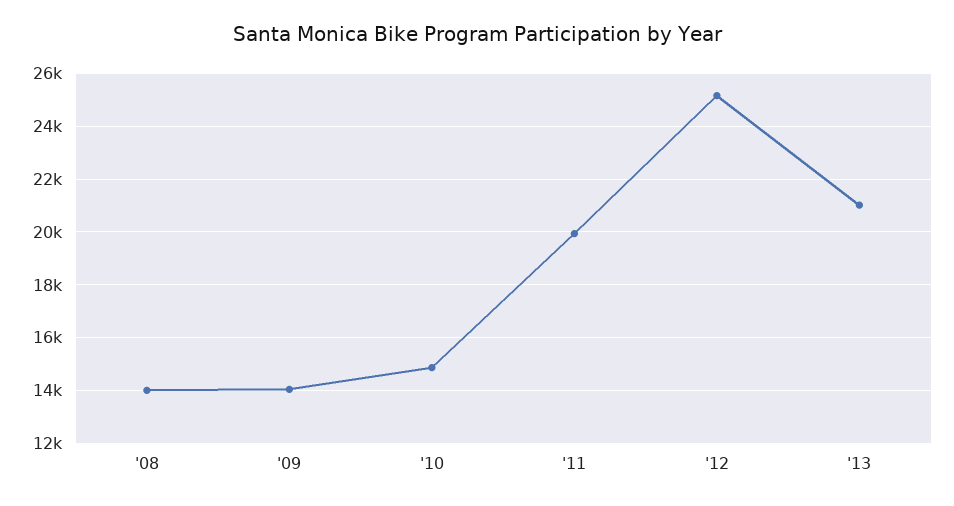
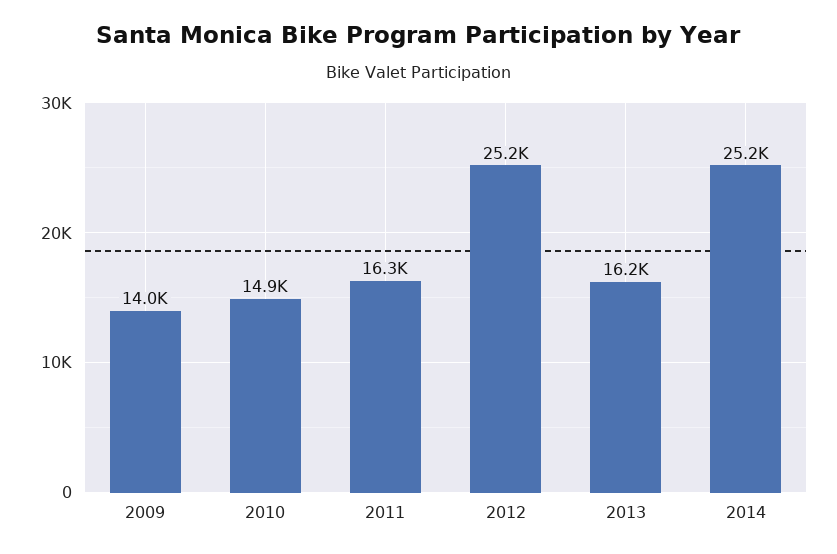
'08: 14000 -> none
'11: 20000 -> 16300
'13: 21000 -> 16200
2014: none -> 25200

